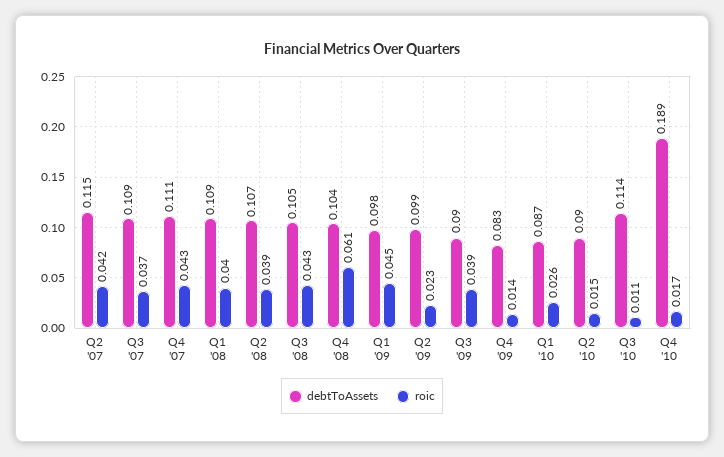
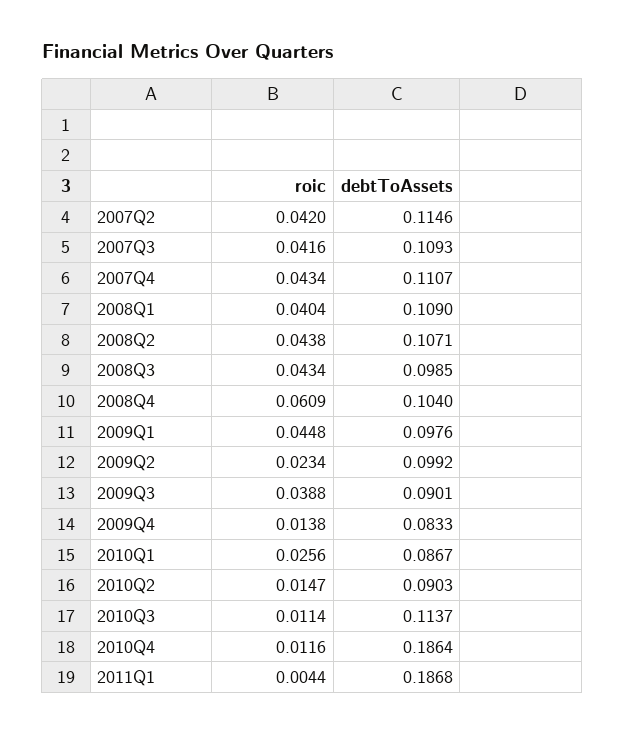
roic, Q3 '07: 0.037 -> 0.0416
roic, Q2 '08: 0.039 -> 0.0438
debtToAssets, Q3 '08: 0.105 -> 0.0985
debtToAssets, Q4 '10: 0.189 -> 0.1864
roic, Q4 '10: 0.017 -> 0.0116
roic, 2011Q1: none -> 0.0044
debtToAssets, 2011Q1: none -> 0.1868

